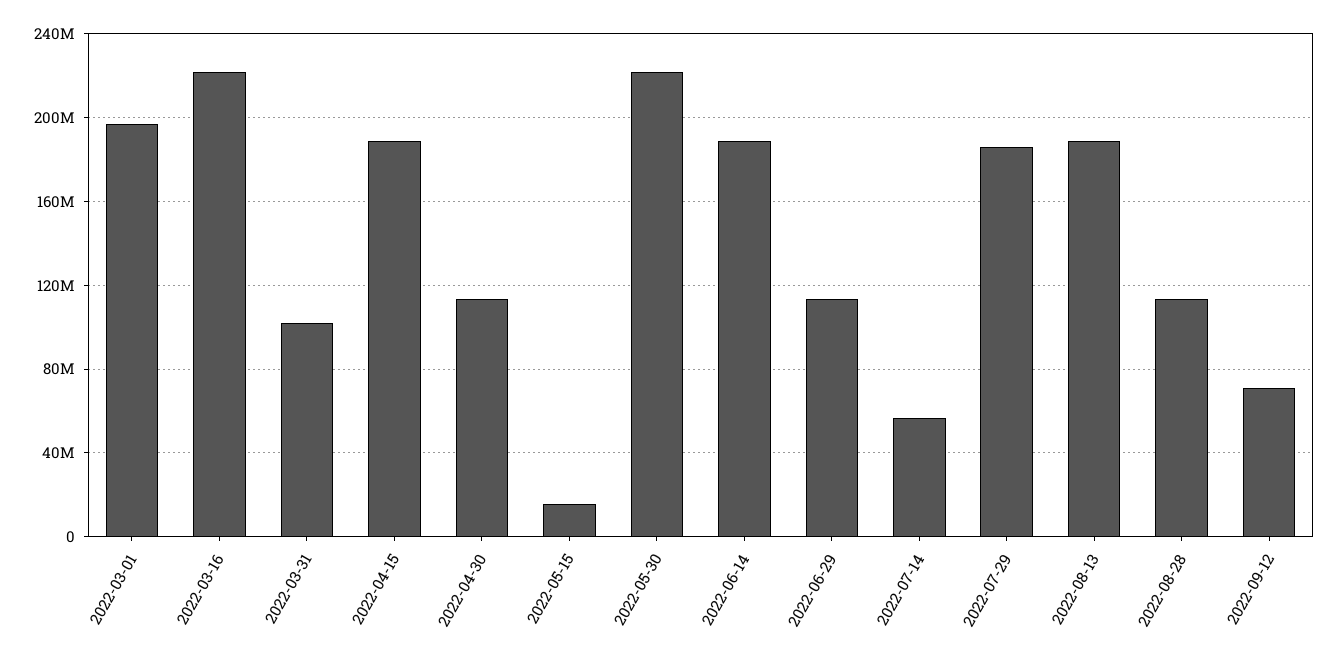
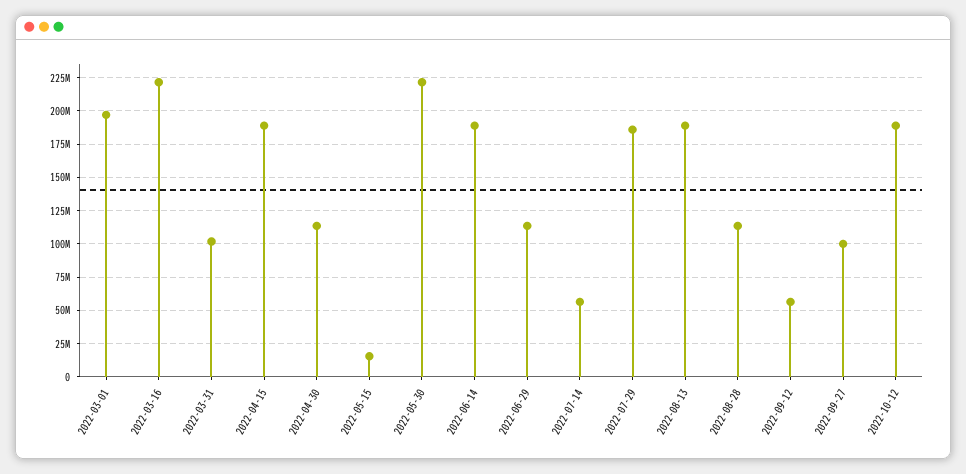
2022-09-12: 70000000 -> 55000000
2022-09-27: none -> 100000000
2022-10-12: none -> 190000000

